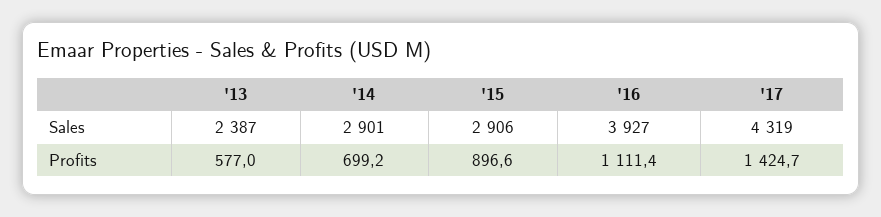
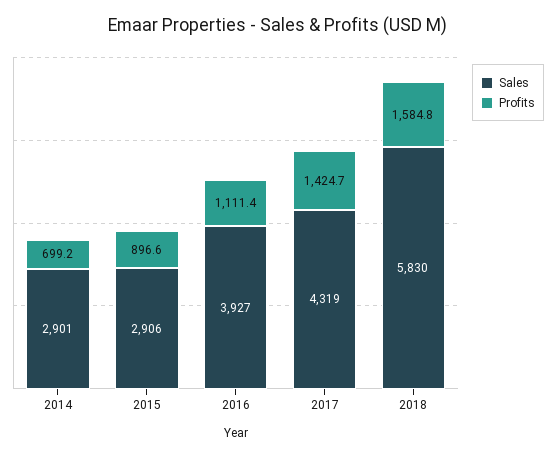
Sales, '13: 2387 -> none
Profits, '13: 577 -> none
Sales, 2018: none -> 5830
Profits, 2018: none -> 1584.8

